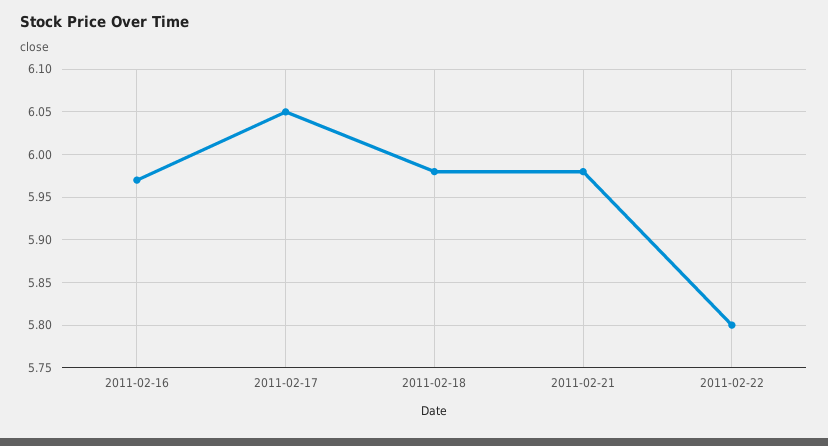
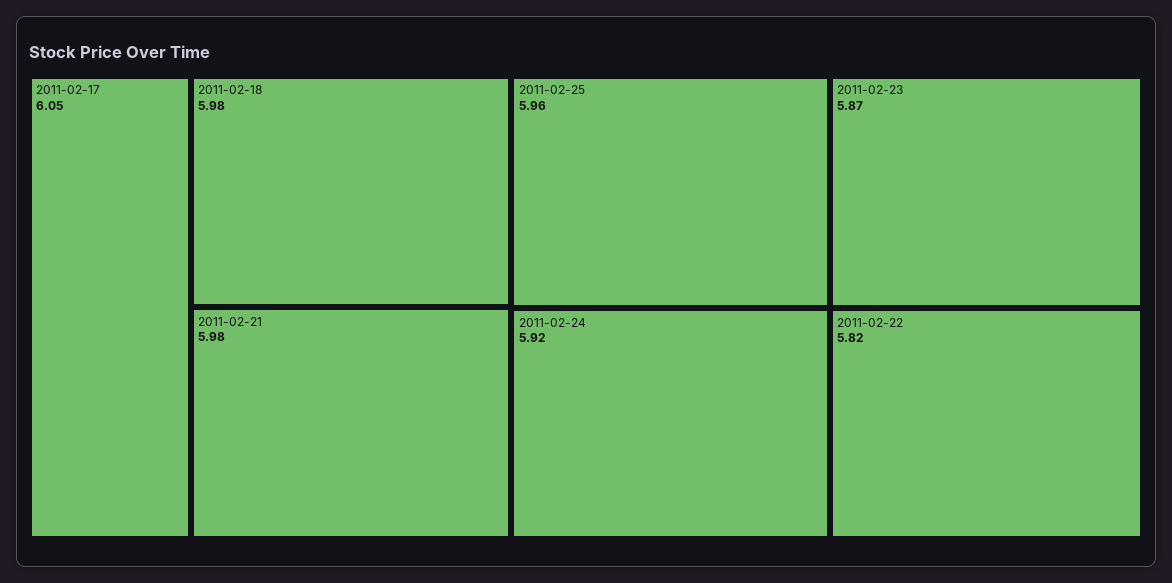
2011-02-16: 5.97 -> none
2011-02-22: 5.8 -> 5.82
2011-02-25: none -> 5.96
2011-02-24: none -> 5.92
2011-02-23: none -> 5.87

